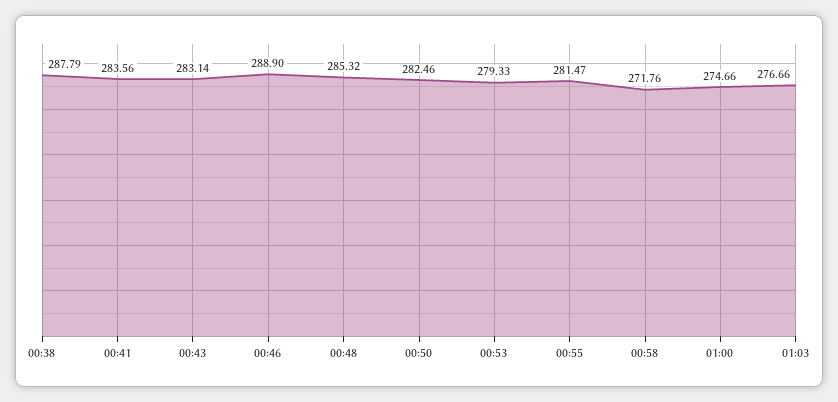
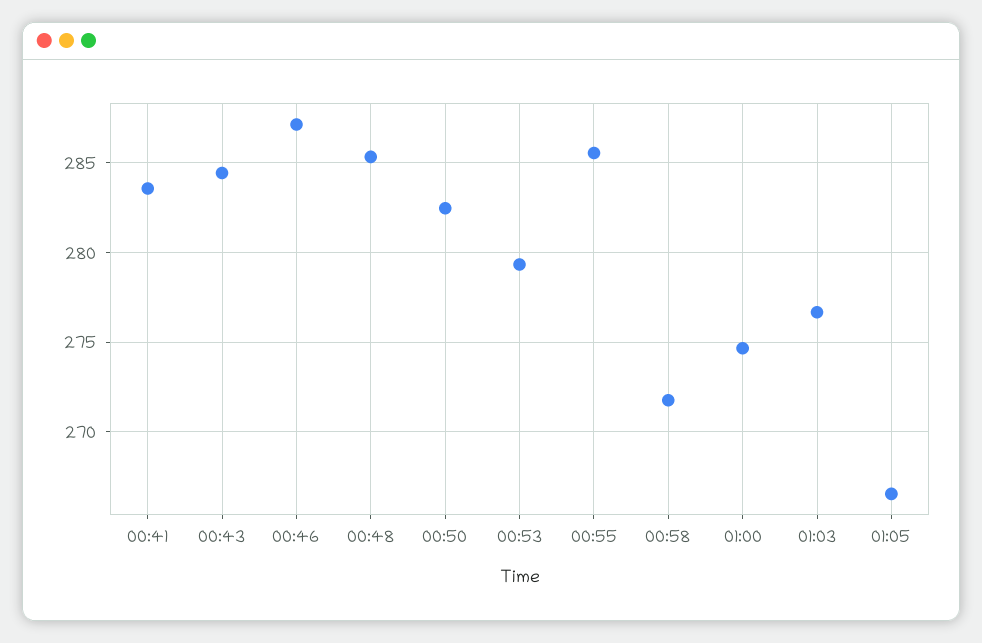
00:38: 287.79 -> none
00:43: 283.14 -> 284.5
00:46: 288.9 -> 287
00:55: 281.47 -> 285.5
01:05: none -> 266.5

